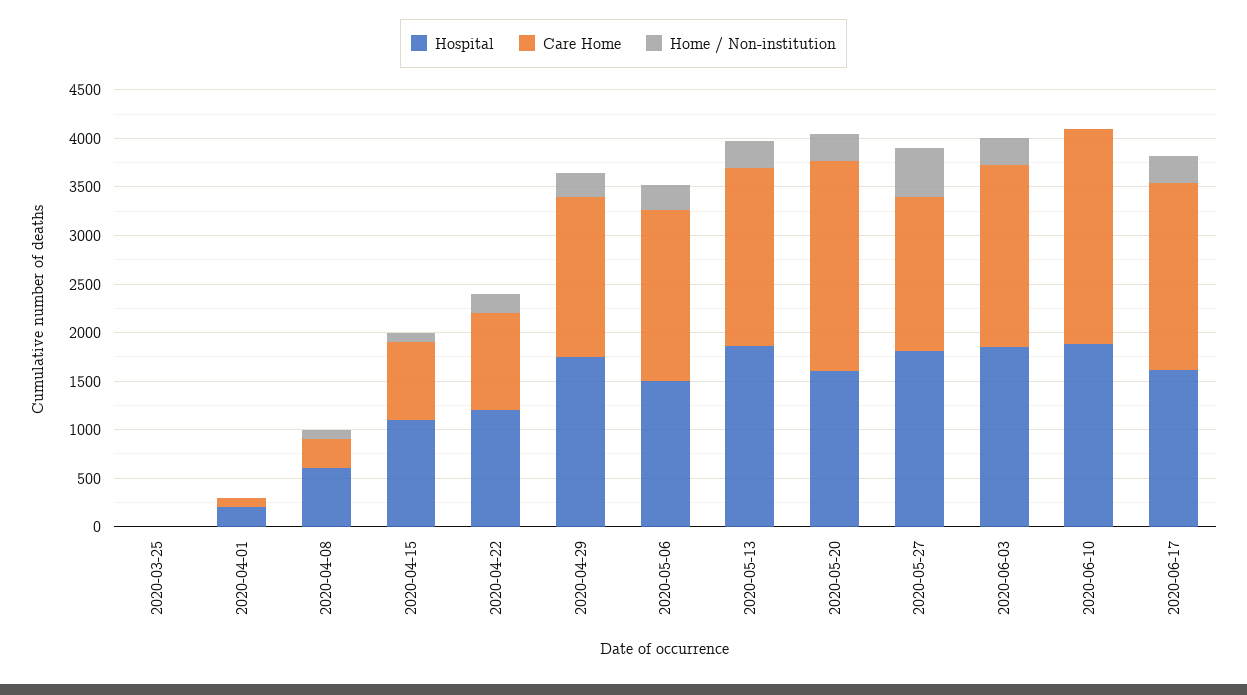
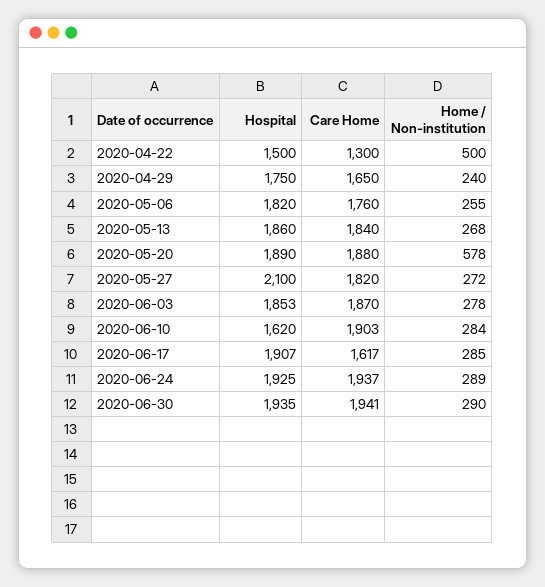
Hospital, 2020-03-25: 0 -> none
Care Home, 2020-03-25: 0 -> none
Home / Non-institution, 2020-03-25: 0 -> none
Hospital, 2020-04-01: 200 -> none
Care Home, 2020-04-01: 100 -> none
Home / Non-institution, 2020-04-01: 0 -> none
Hospital, 2020-04-08: 600 -> none
Care Home, 2020-04-08: 300 -> none
Home / Non-institution, 2020-04-08: 100 -> none
Hospital, 2020-04-15: 1100 -> none
Care Home, 2020-04-15: 800 -> none
Home / Non-institution, 2020-04-15: 100 -> none
Hospital, 2020-04-22: 1200 -> 1500
Care Home, 2020-04-22: 1000 -> 1300
Home / Non-institution, 2020-04-22: 200 -> 500
Hospital, 2020-05-06: 1500 -> 1820
Hospital, 2020-05-20: 1600 -> 1890
Care Home, 2020-05-20: 2200 -> 1880
Home / Non-institution, 2020-05-20: 300 -> 578
Hospital, 2020-05-27: 1800 -> 2100
Care Home, 2020-05-27: 1600 -> 1820
Home / Non-institution, 2020-05-27: 500 -> 272
Hospital, 2020-06-10: 1900 -> 1620
Care Home, 2020-06-10: 2200 -> 1903
Home / Non-institution, 2020-06-10: 0 -> 284
Hospital, 2020-06-17: 1600 -> 1907
Care Home, 2020-06-17: 1900 -> 1617
Hospital, 2020-06-24: none -> 1925
Care Home, 2020-06-24: none -> 1937
Home / Non-institution, 2020-06-24: none -> 289
Hospital, 2020-06-30: none -> 1935
Care Home, 2020-06-30: none -> 1941
Home / Non-institution, 2020-06-30: none -> 290

